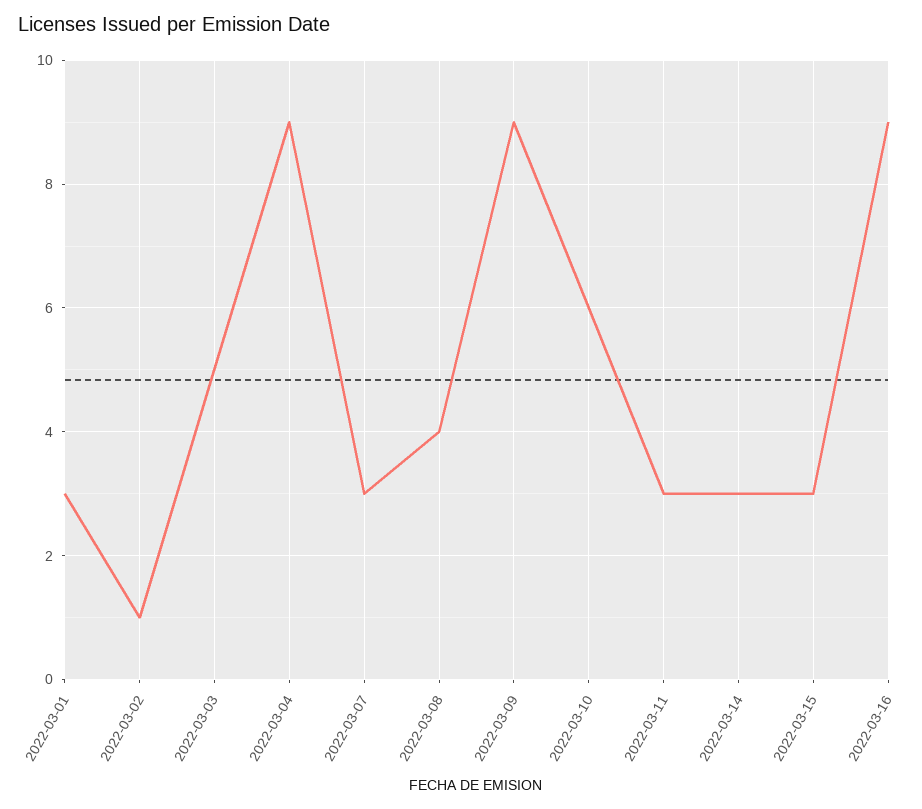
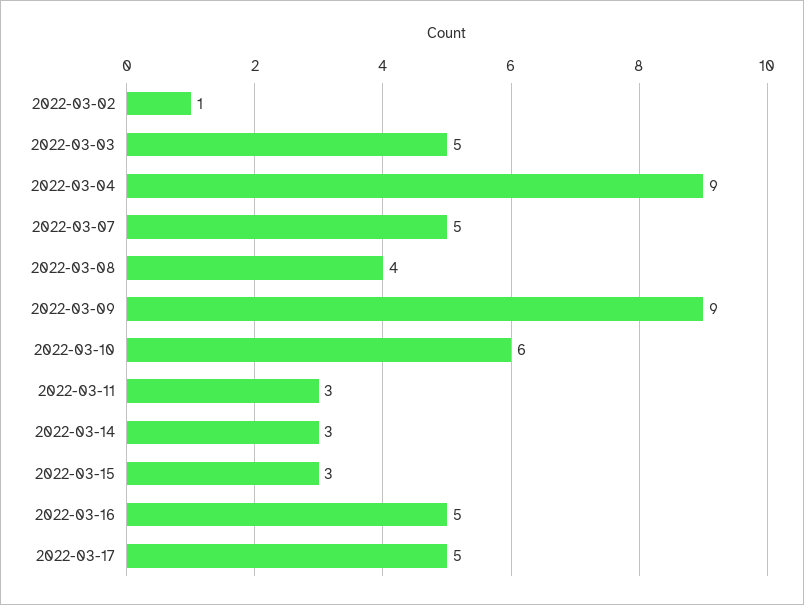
2022-03-01: 3 -> none
2022-03-07: 3 -> 5
2022-03-16: 9 -> 5
2022-03-17: none -> 5

